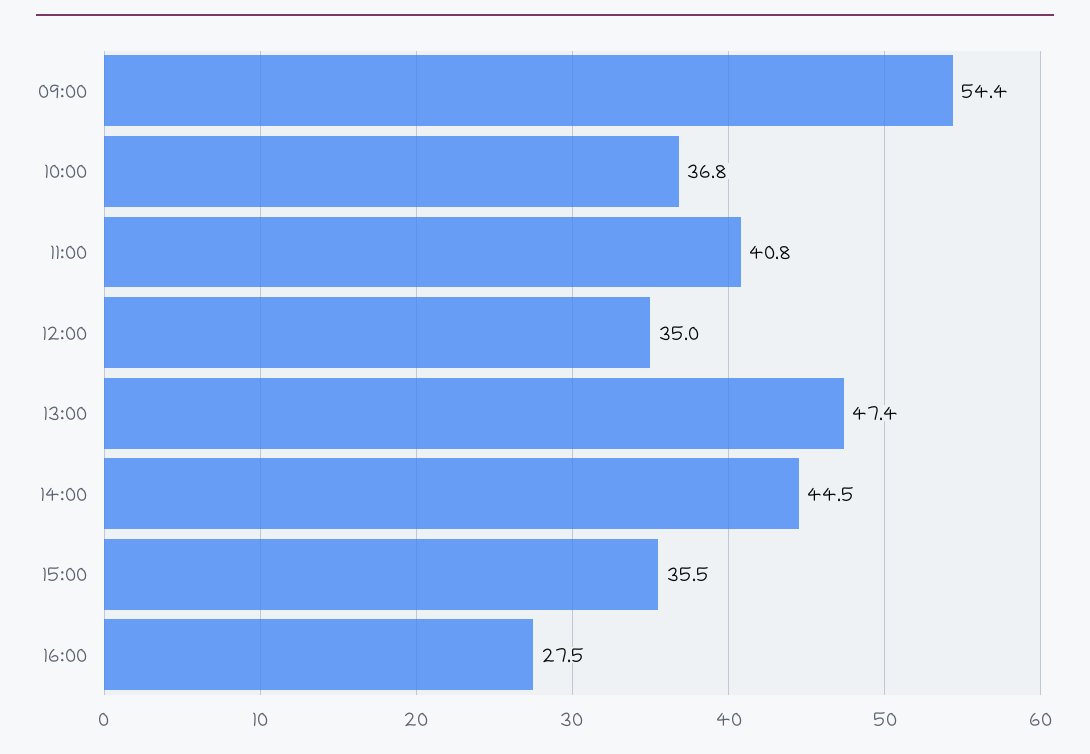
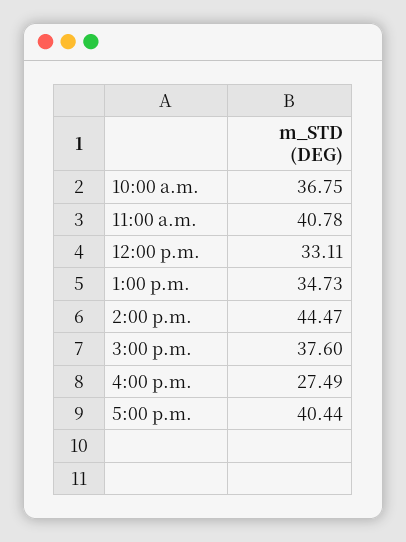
09:00: 54.4 -> none
12:00: 35 -> 33.11
13:00: 47.4 -> 34.73
15:00: 35.5 -> 37.6
5:00 p.m.: none -> 40.44

